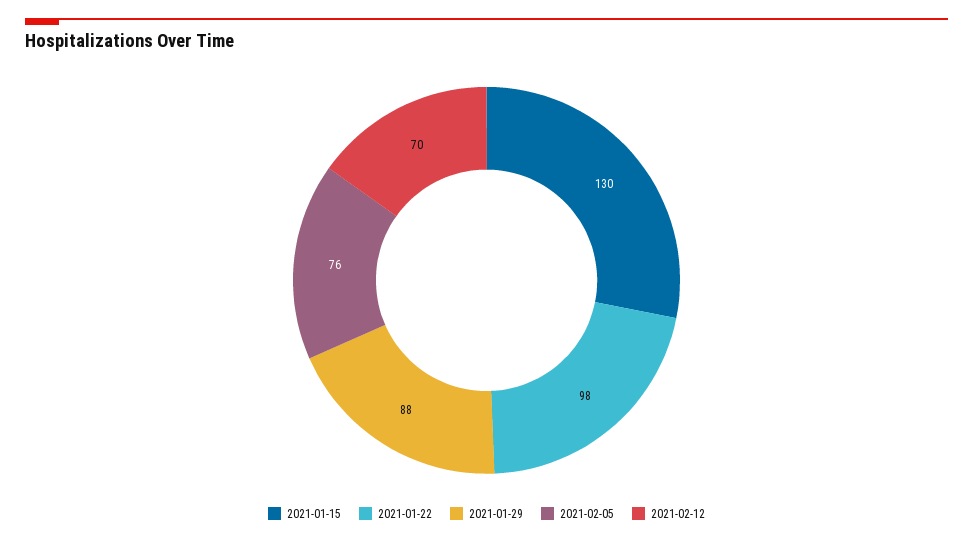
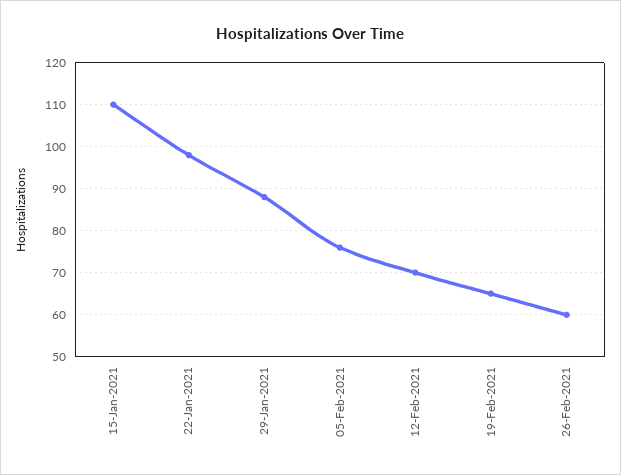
2021-01-15: 130 -> 110
19-Feb-2021: none -> 65
26-Feb-2021: none -> 60

